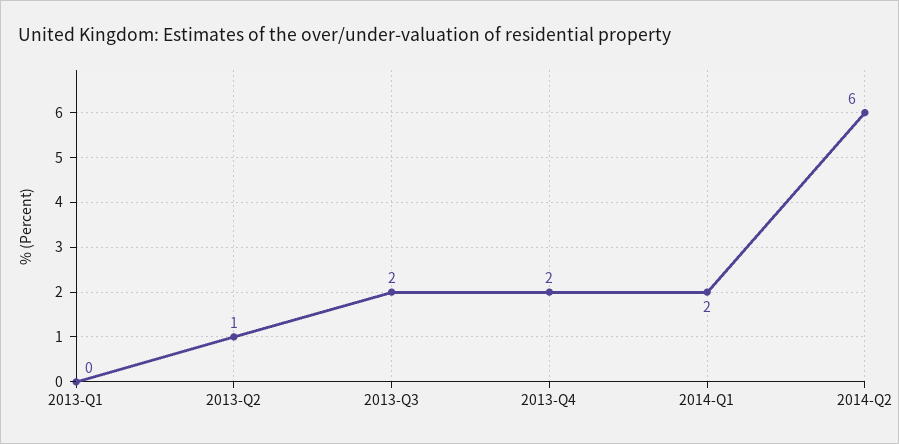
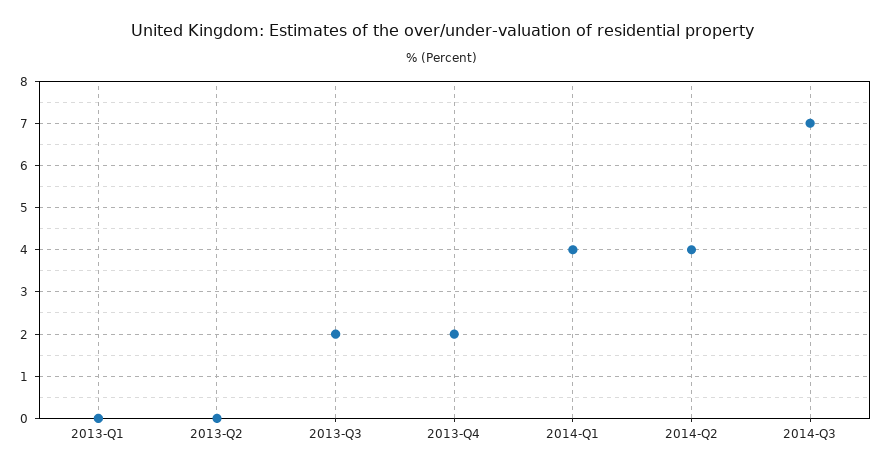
2013-Q2: 1 -> 0
2014-Q1: 2 -> 4
2014-Q2: 6 -> 4
2014-Q3: none -> 7

